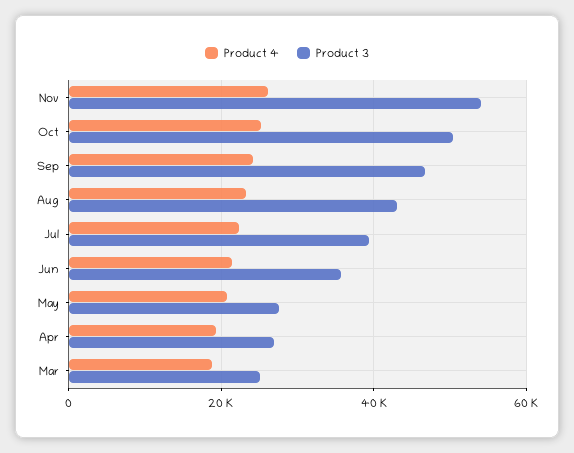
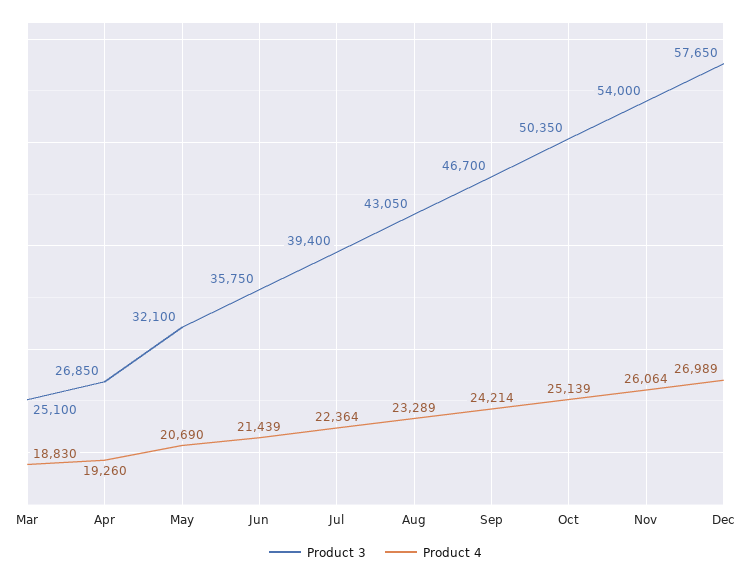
Product 3, May: 28000 -> 32100
Product 3, Dec: none -> 57650
Product 4, Dec: none -> 26989

